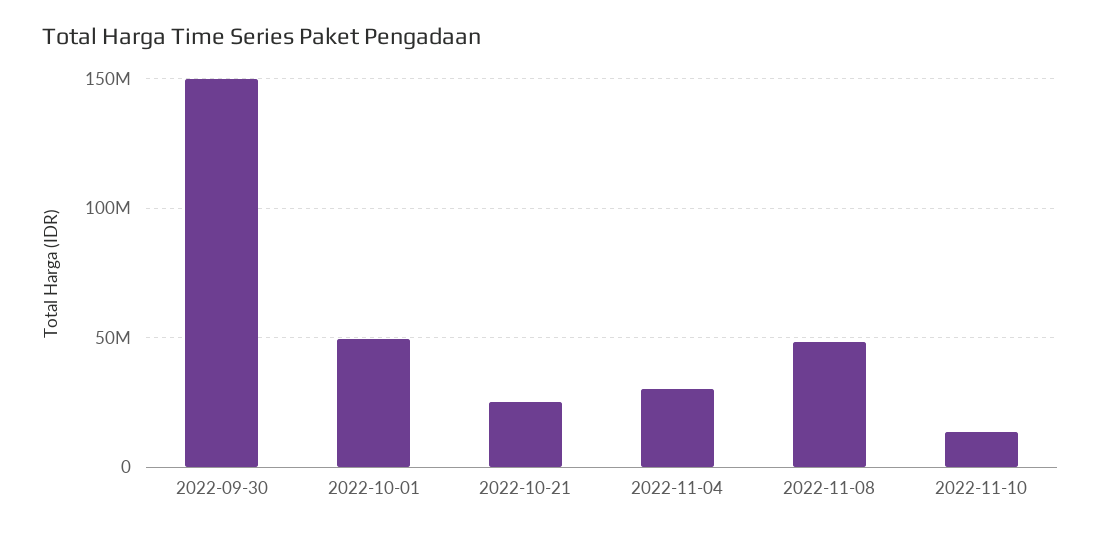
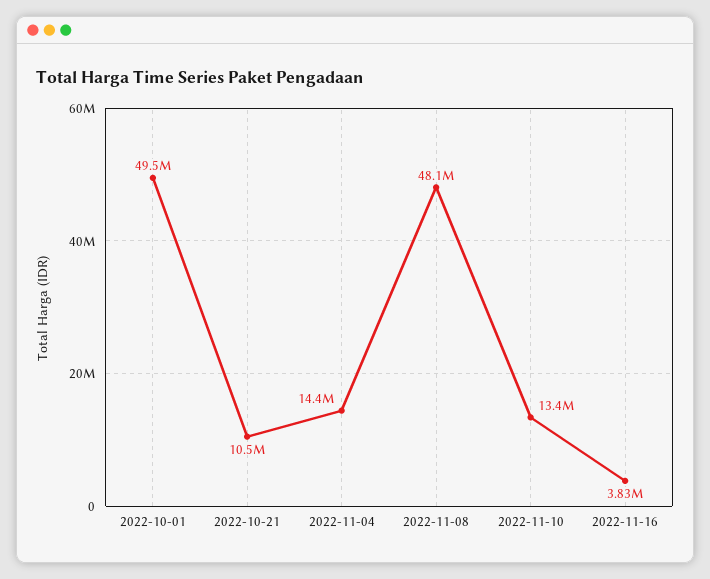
2022-09-30: 150000000 -> none
2022-10-21: 25000000 -> 10500000
2022-11-04: 30000000 -> 14400000
2022-11-16: none -> 3830000

